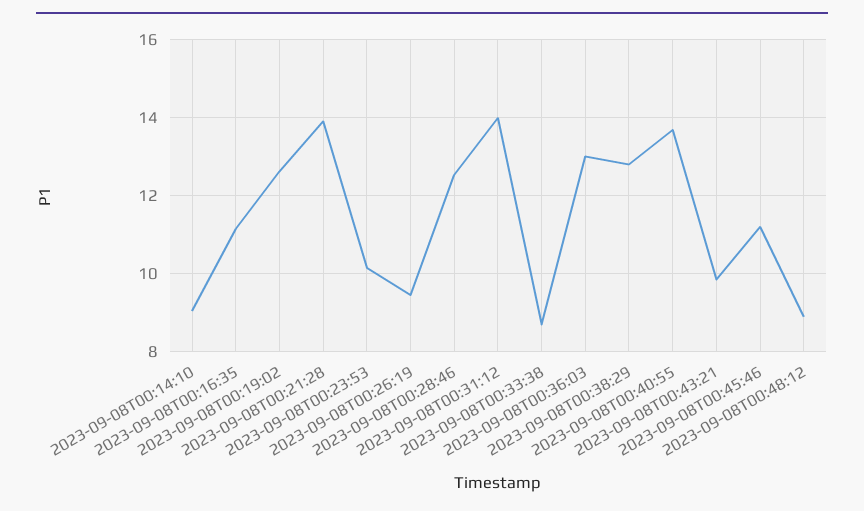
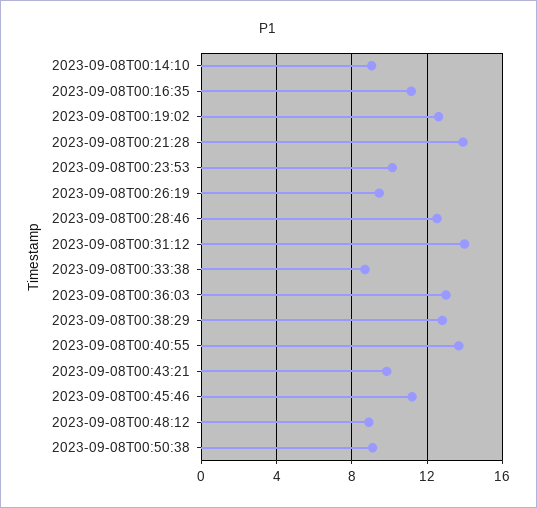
2023-09-08T00:50:38: none -> 9

